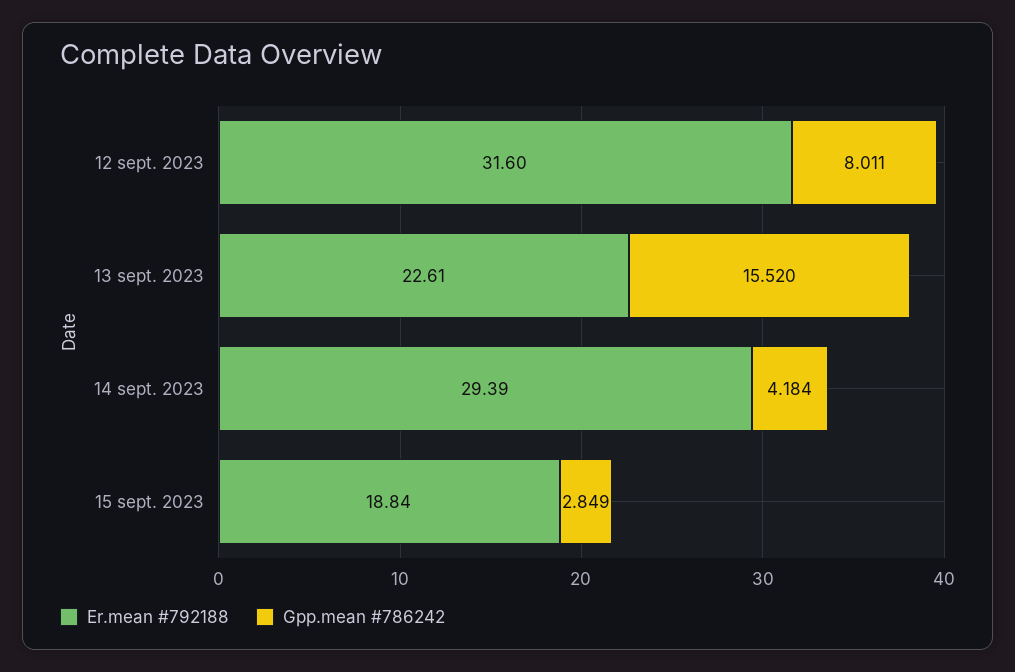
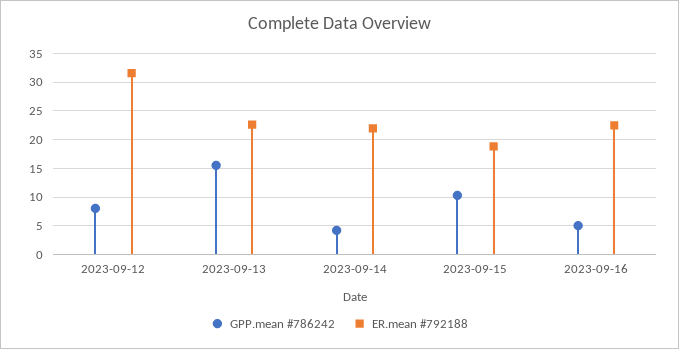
Er.mean #792188, 14 sept. 2023: 29.39 -> 22.5
Gpp.mean #786242, 15 sept. 2023: 2.849 -> 10
Gpp.mean #786242, 2023-09-16: none -> 5
Er.mean #792188, 2023-09-16: none -> 22.5

